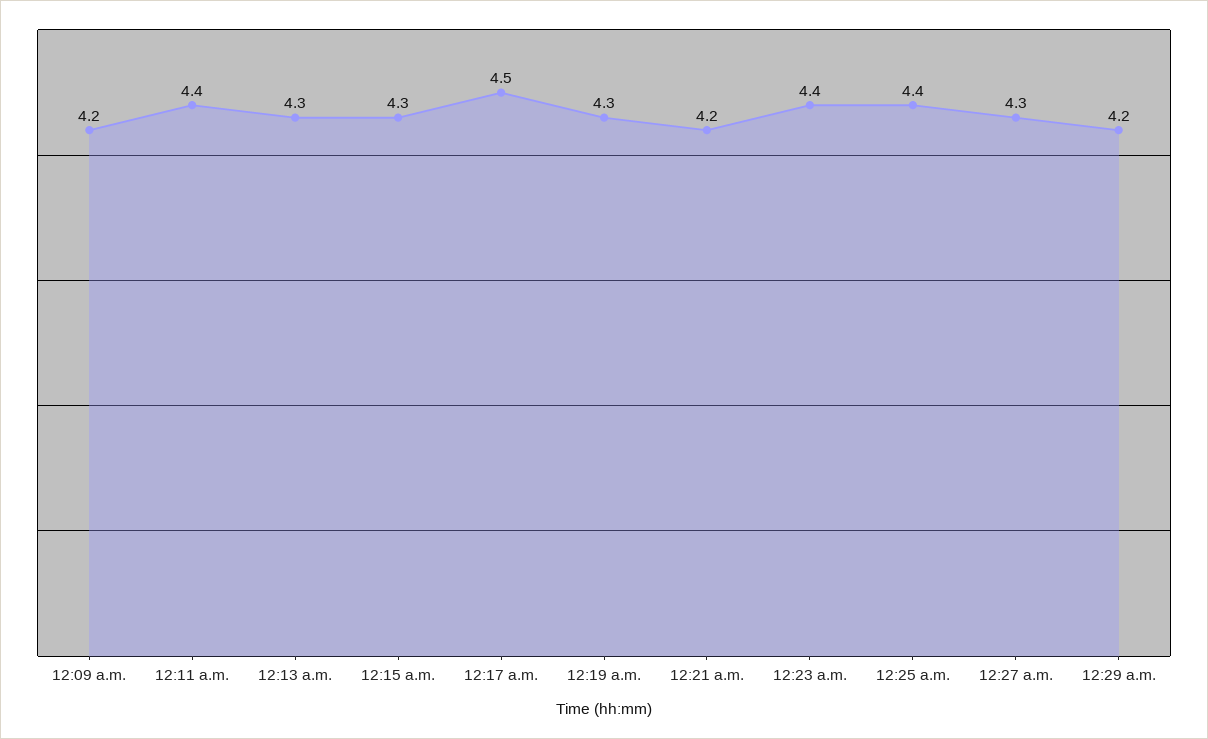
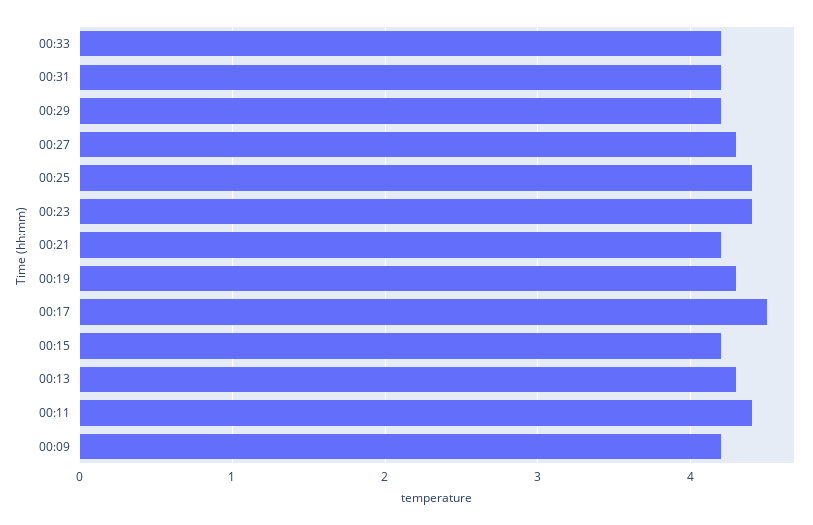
12:15 a.m.: 4.3 -> 4.2
00:33: none -> 4.2
00:31: none -> 4.2

